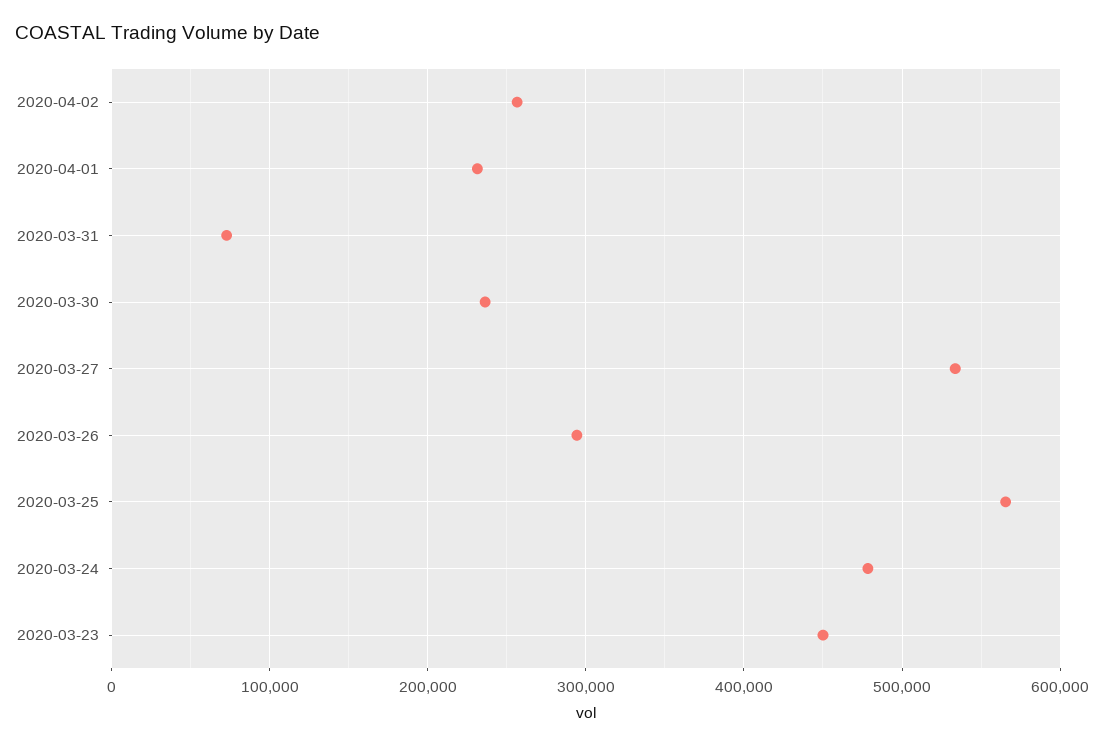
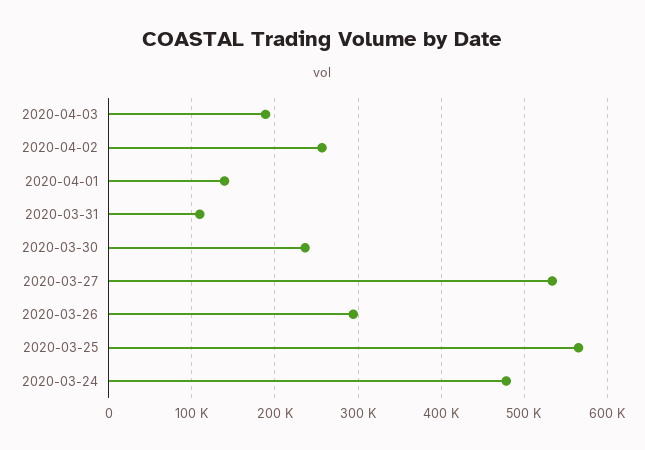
2020-04-01: 230000 -> 140000
2020-03-31: 70000 -> 110000
2020-03-23: 450000 -> none
2020-04-03: none -> 190000

